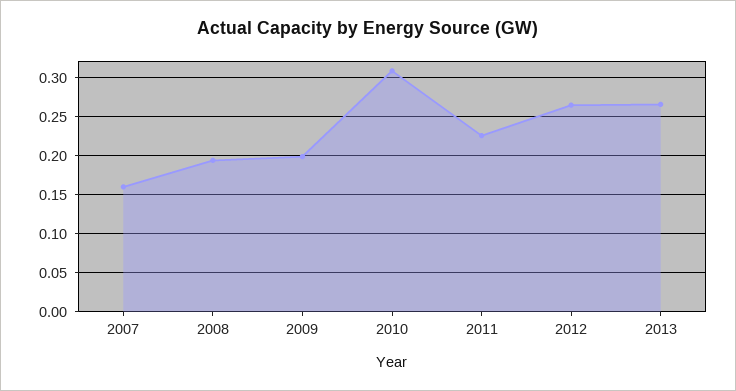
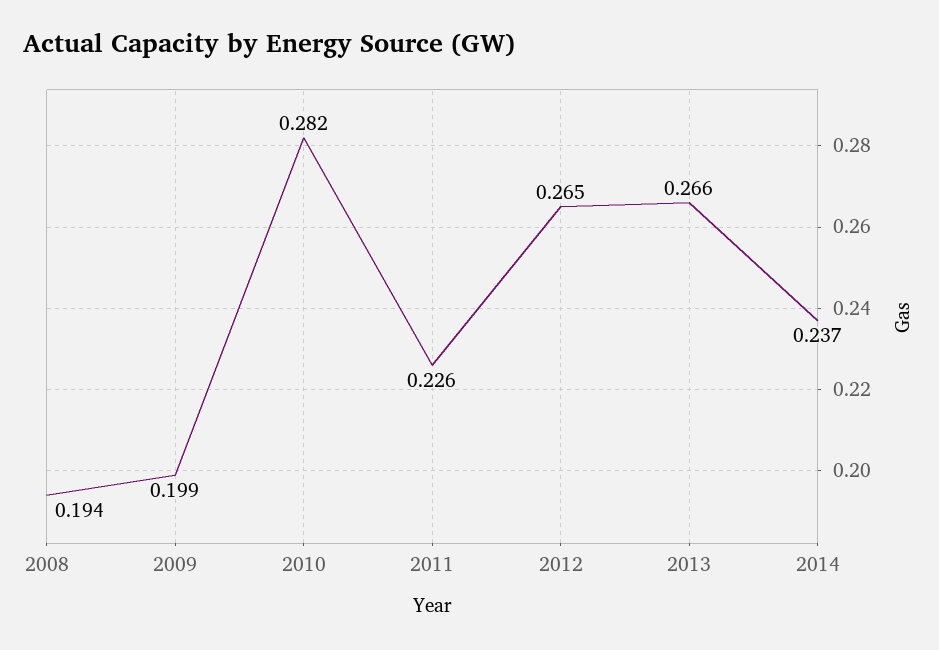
2007: 0.16 -> none
2010: 0.31 -> 0.282
2014: none -> 0.237

